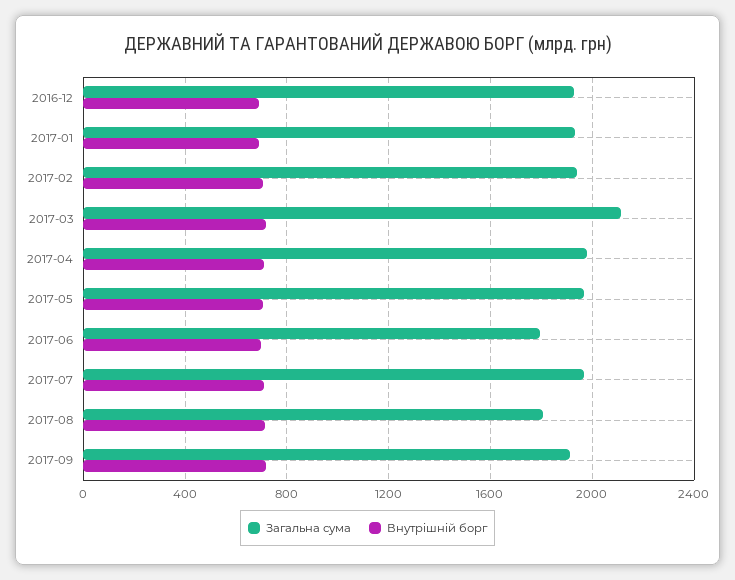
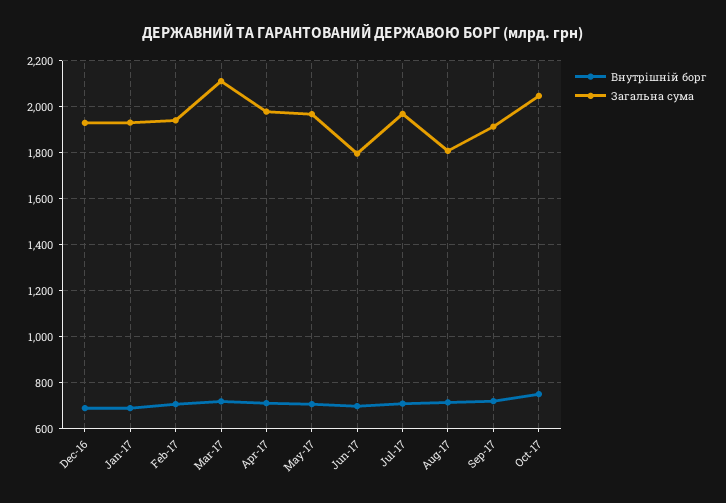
Внутрішній борг, Oct-17: none -> 750
Загальна сума, Oct-17: none -> 2050

